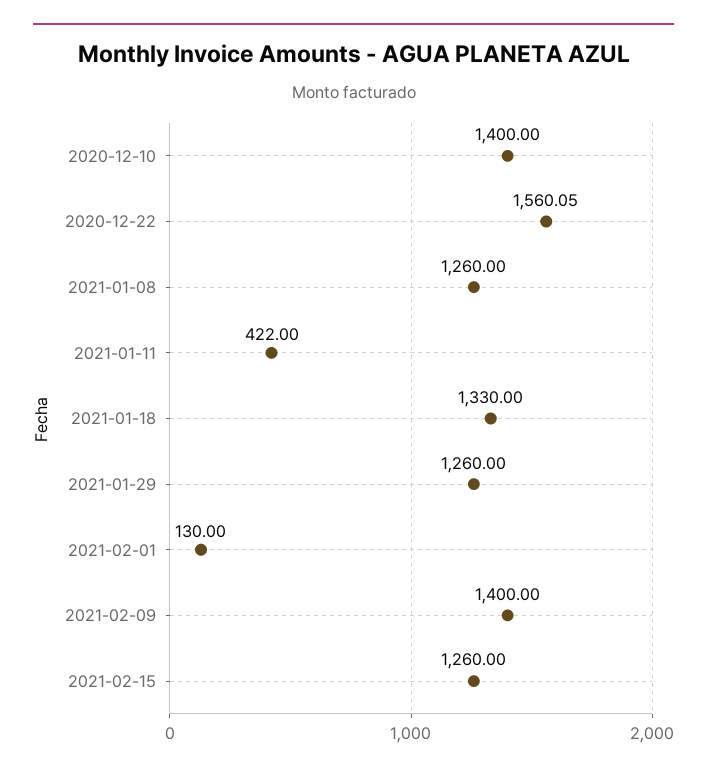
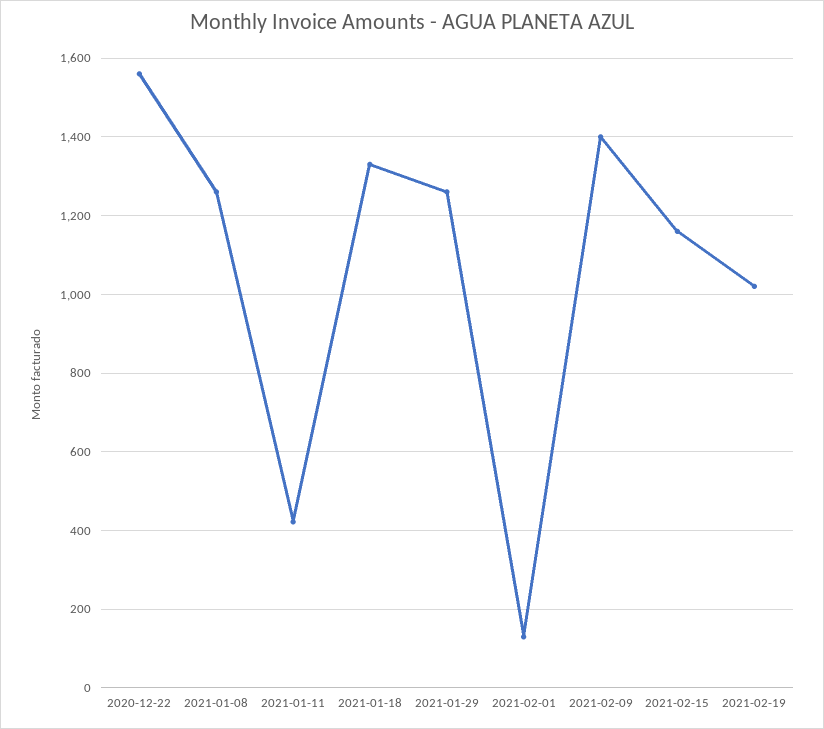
2020-12-10: 1400 -> none
2021-02-15: 1260 -> 1160
2021-02-19: none -> 1020

